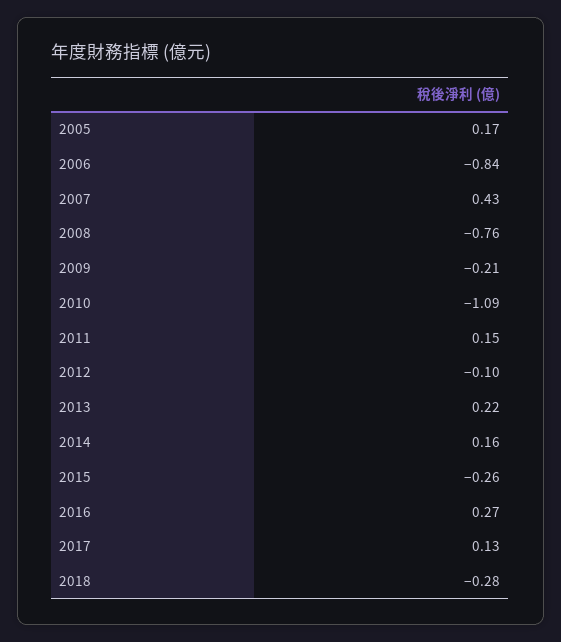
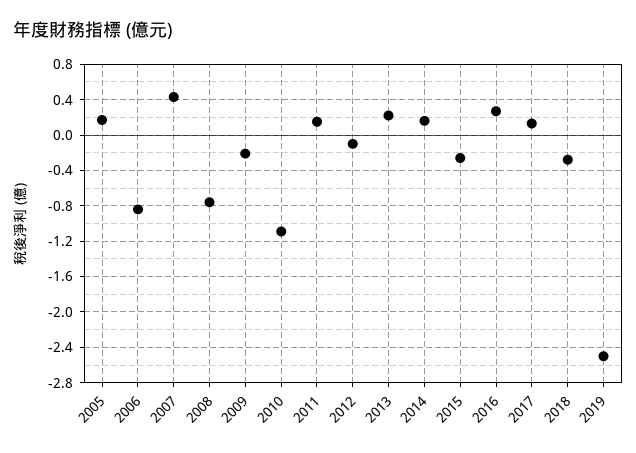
2019: none -> -2.5

